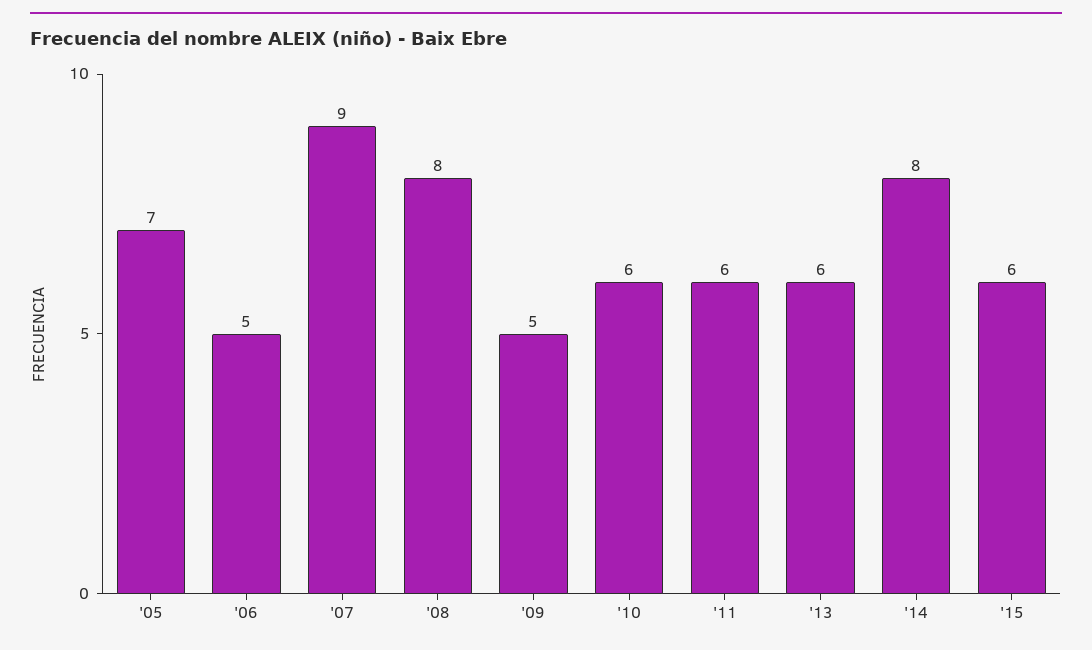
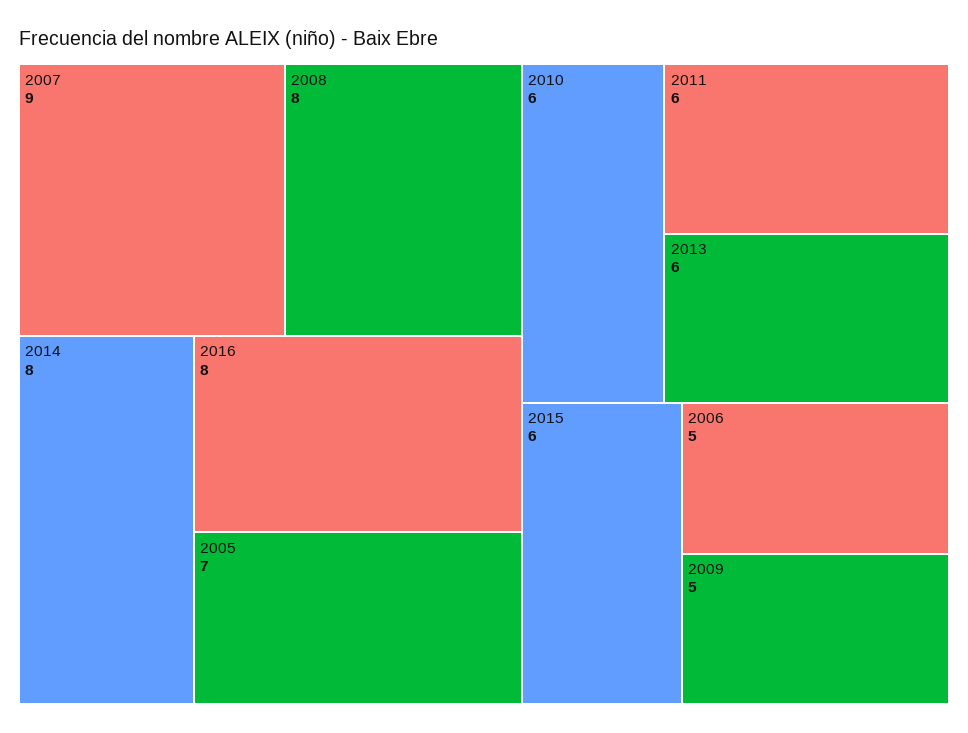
2016: none -> 8

